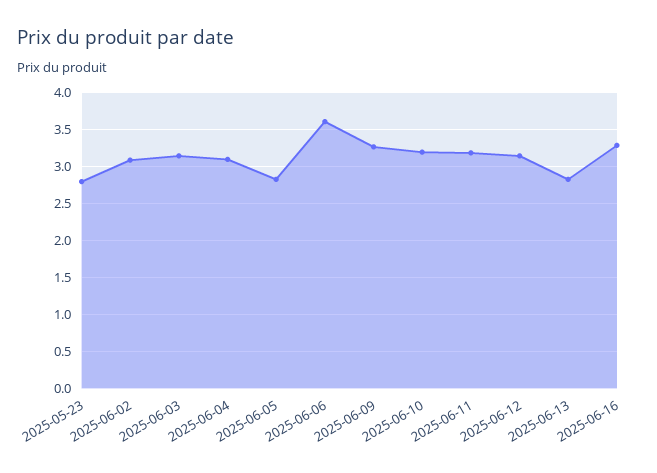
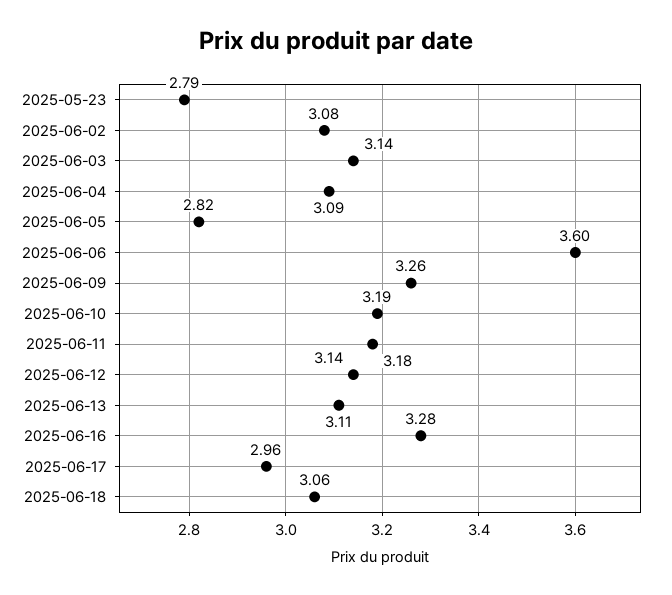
2025-06-13: 2.8 -> 3.11
2025-06-17: none -> 2.96
2025-06-18: none -> 3.06

